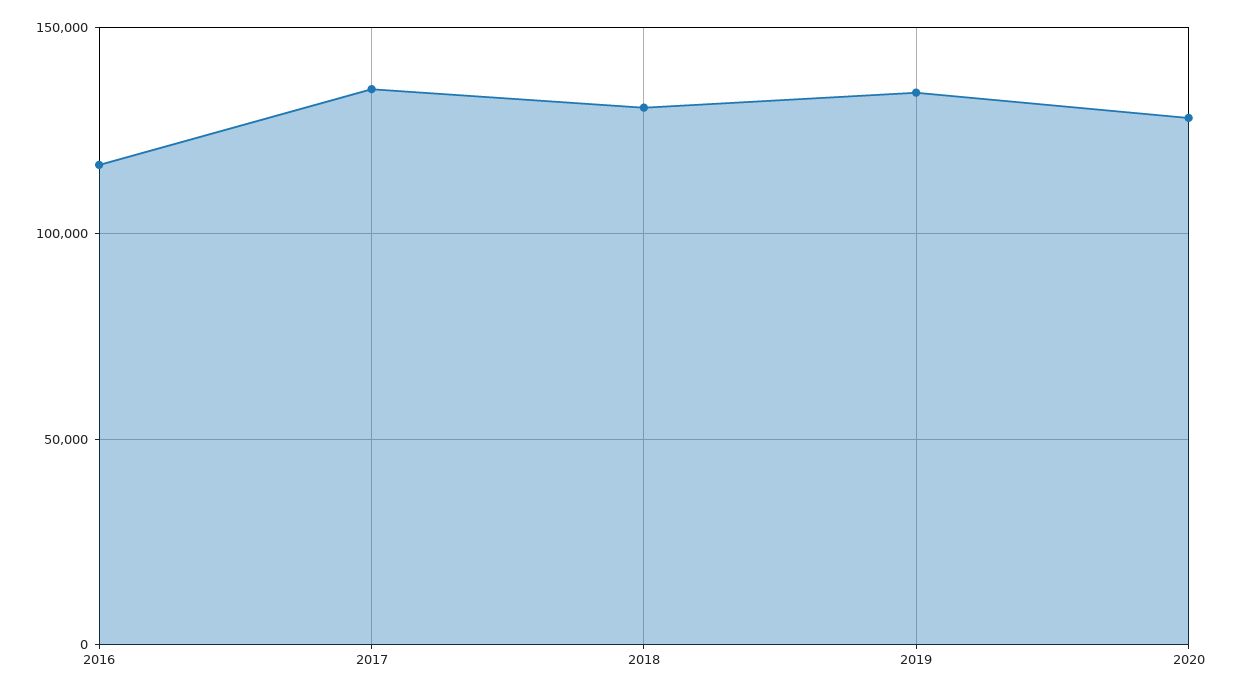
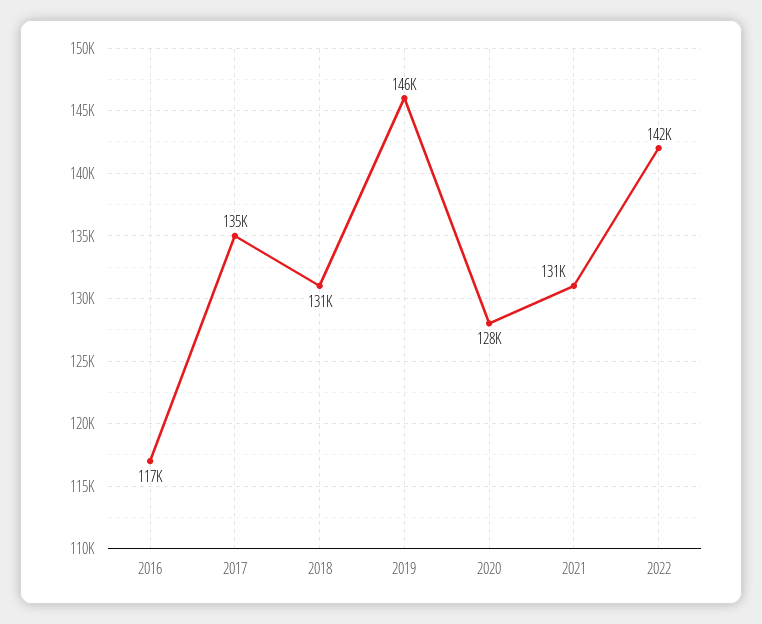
2019: 135000 -> 146000
2021: none -> 131000
2022: none -> 142000

